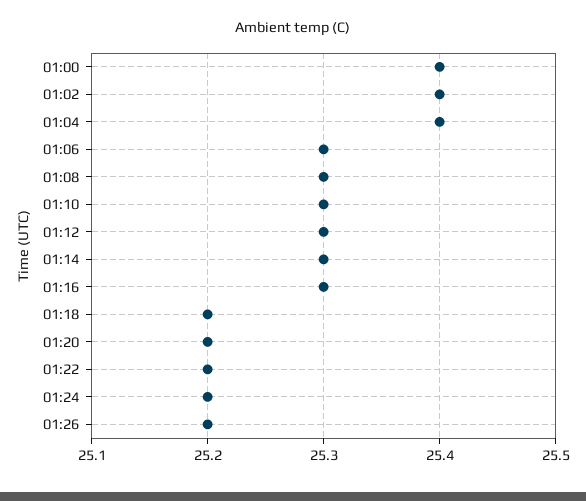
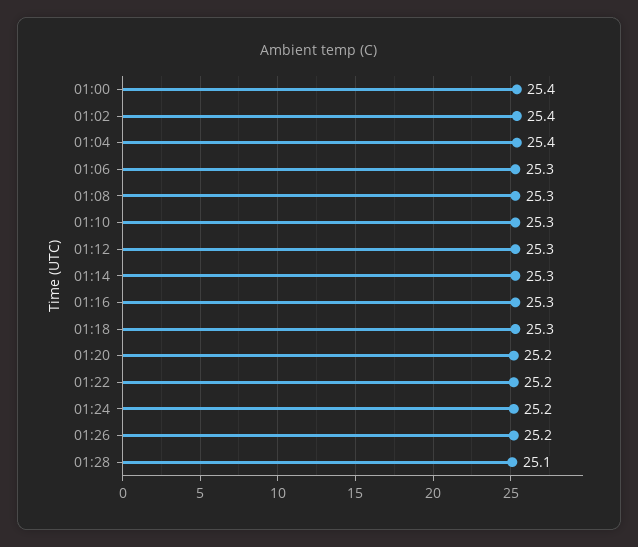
01:18: 25.2 -> 25.3
01:28: none -> 25.1

